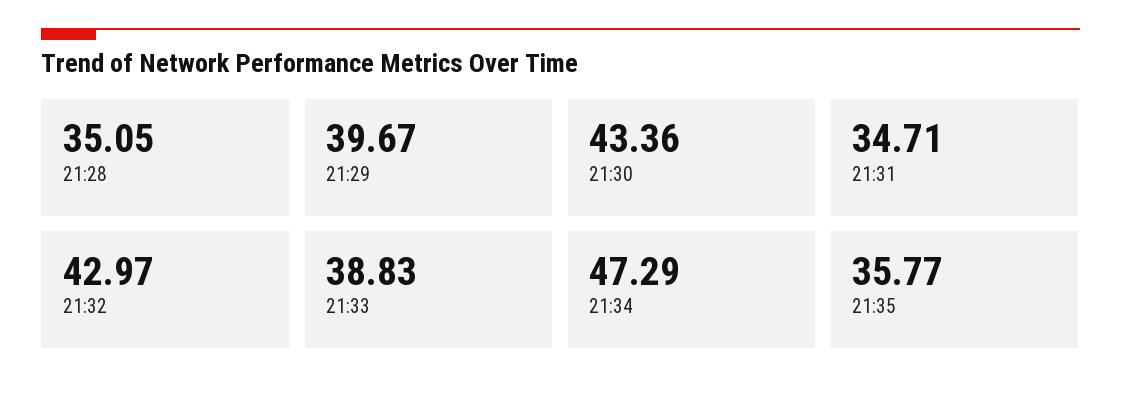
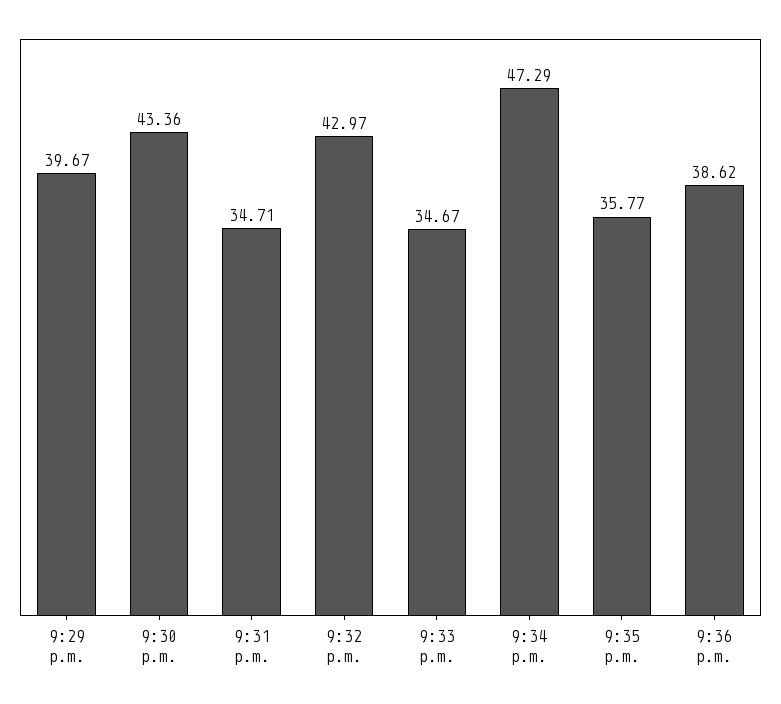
21:28: 35.05 -> none
21:33: 38.83 -> 34.67
9:36 p.m.: none -> 38.62

